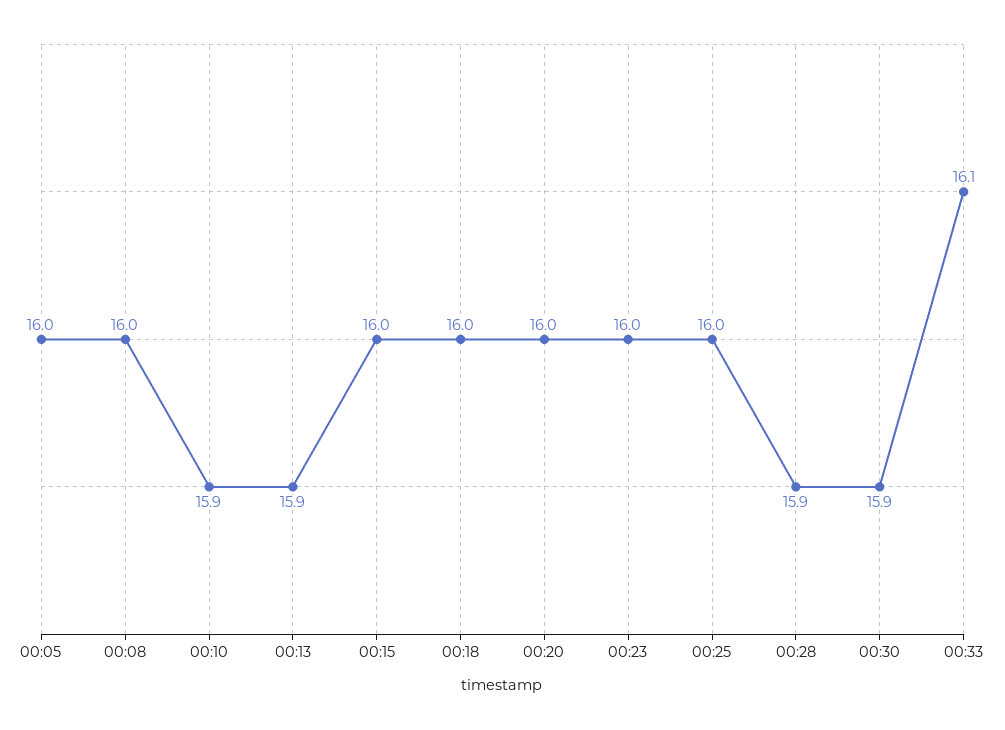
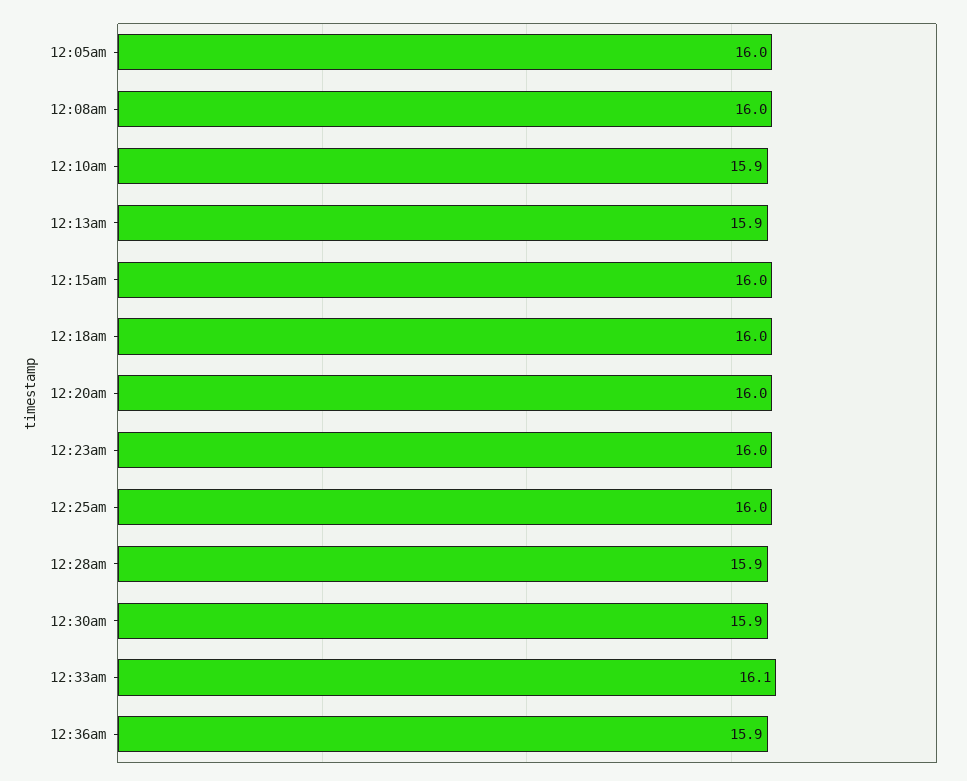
12:36am: none -> 15.9

